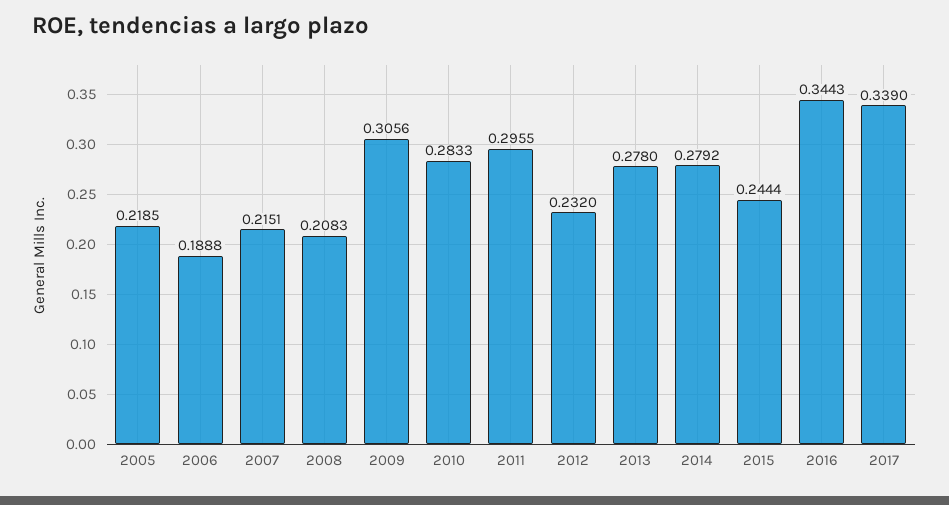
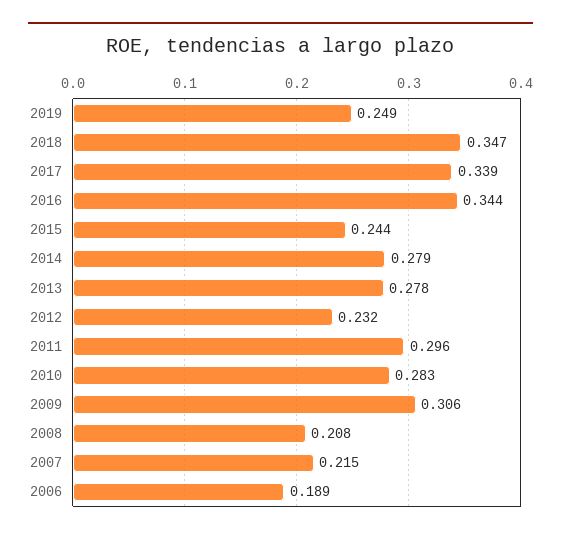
2005: 0.2185 -> none
2019: none -> 0.249
2018: none -> 0.347

